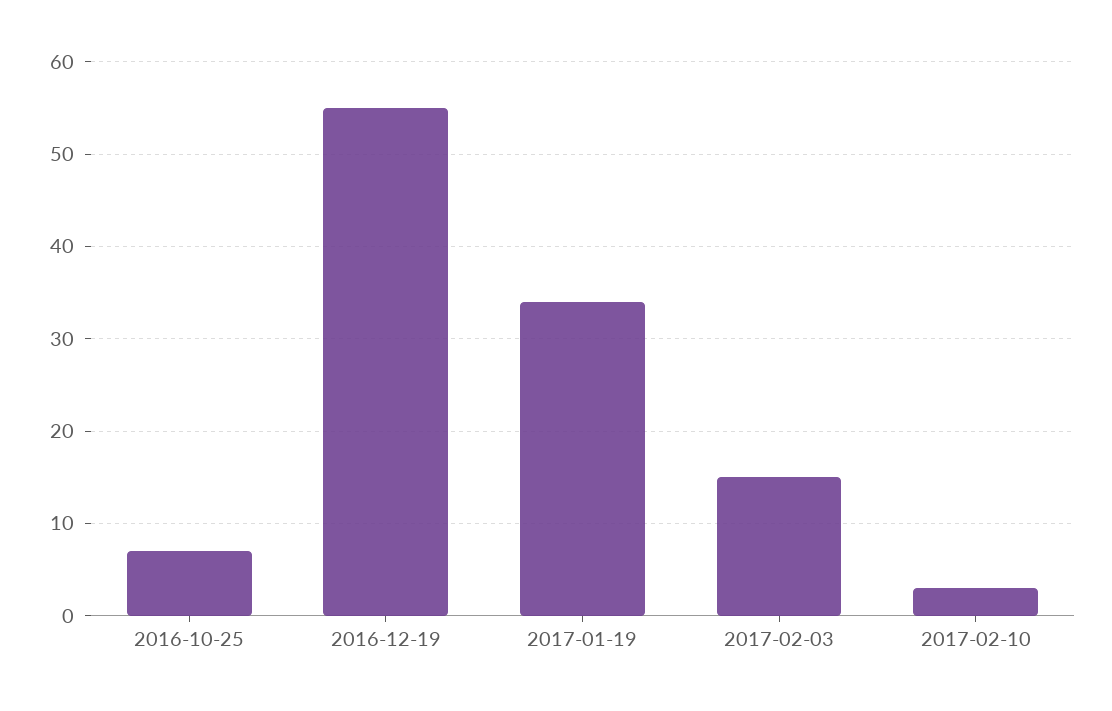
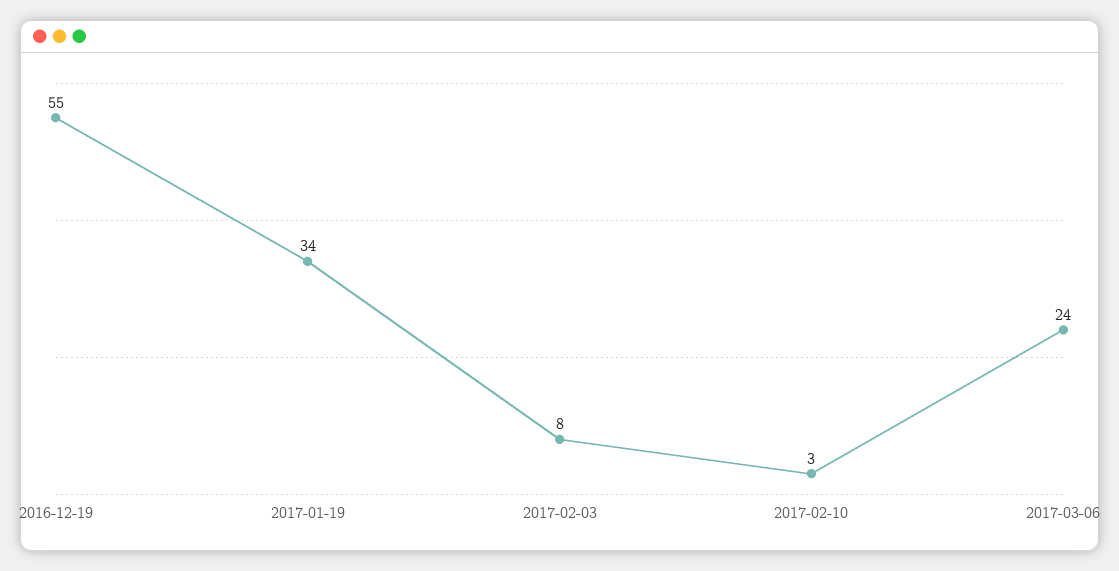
2016-10-25: 7 -> none
2017-02-03: 15 -> 8
2017-03-06: none -> 24

